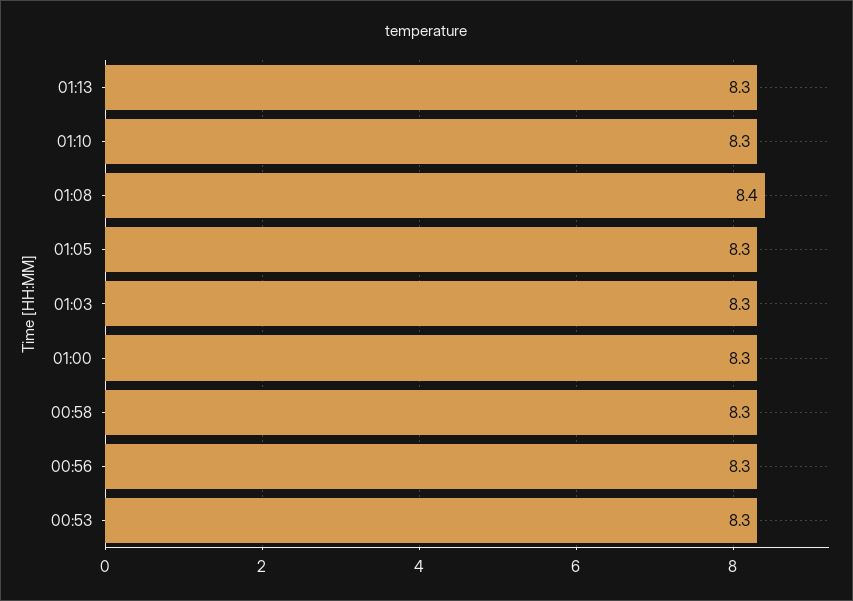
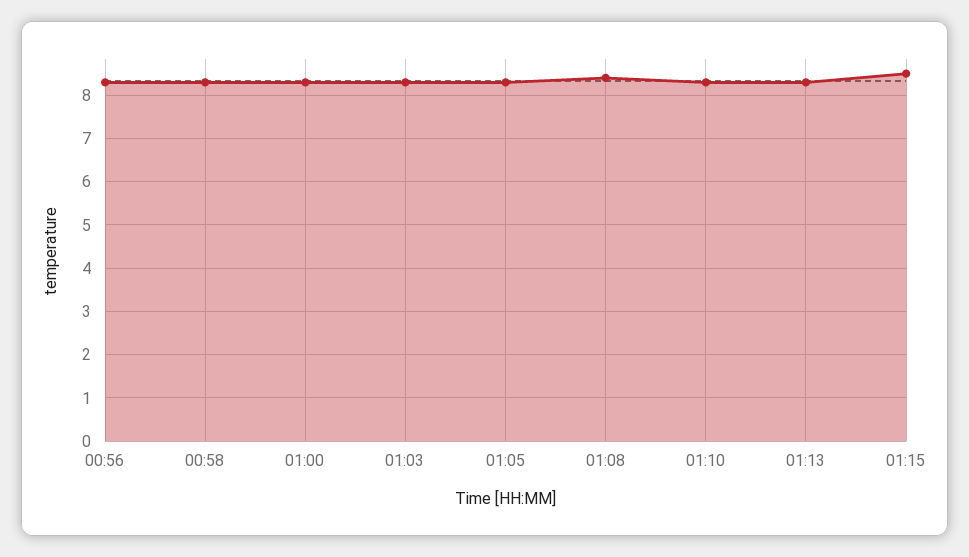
00:53: 8.3 -> none
01:15: none -> 8.5

